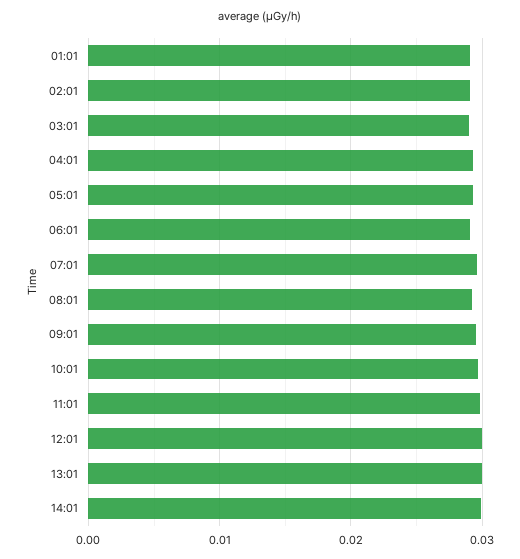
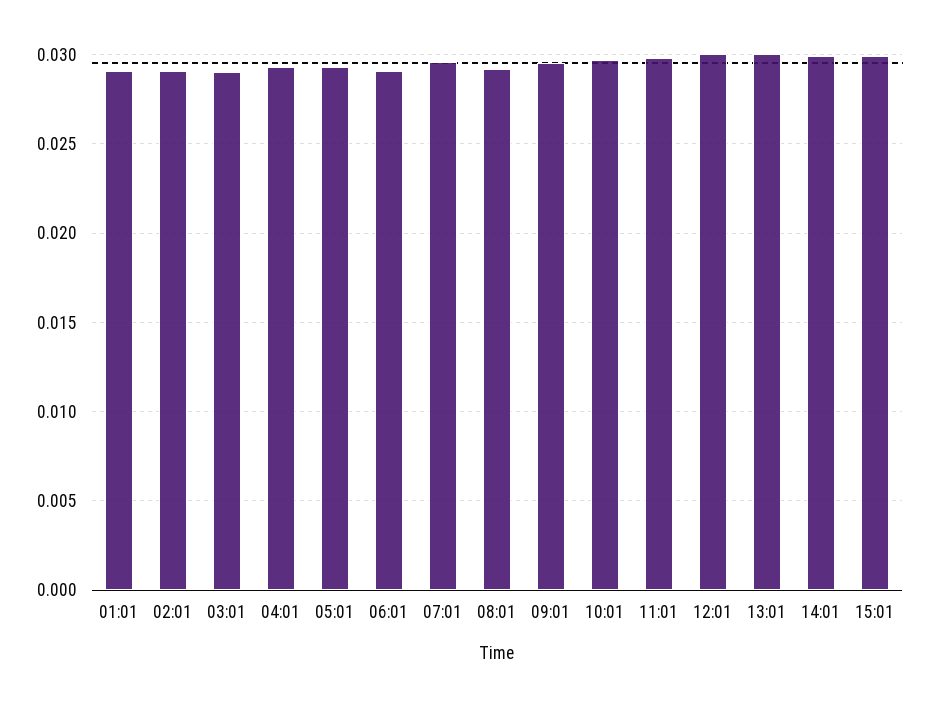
15:01: none -> 0.03

